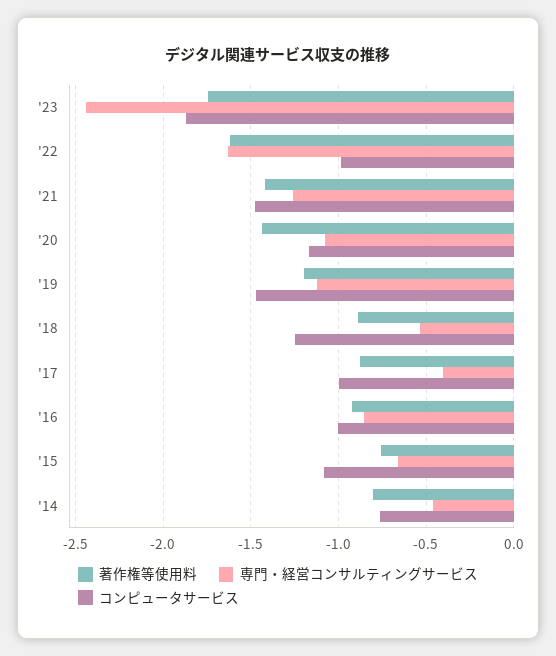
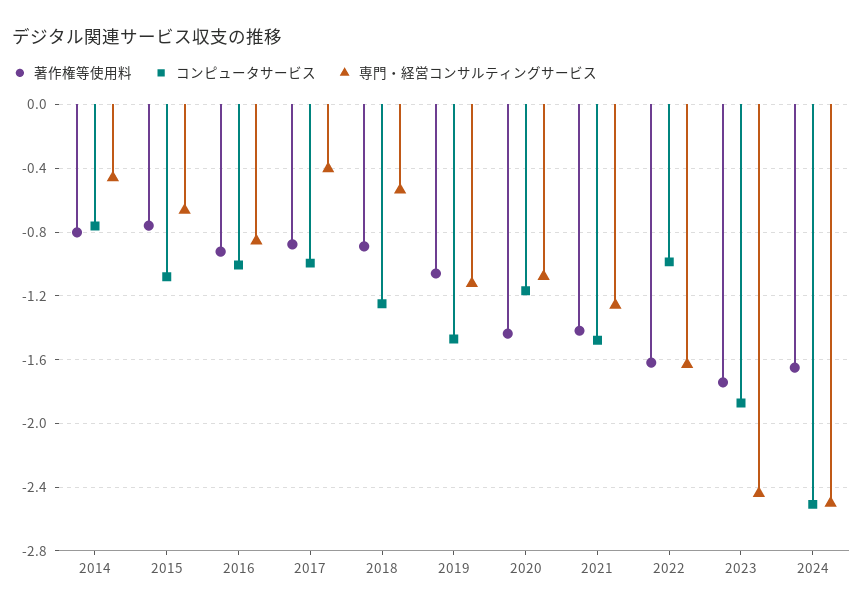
著作権等使用料, '19: -1.2 -> -1.05
著作権等使用料, 2024: none -> -1.65
コンピュータサービス, 2024: none -> -2.5
専門・経営コンサルティングサービス, 2024: none -> -2.5

